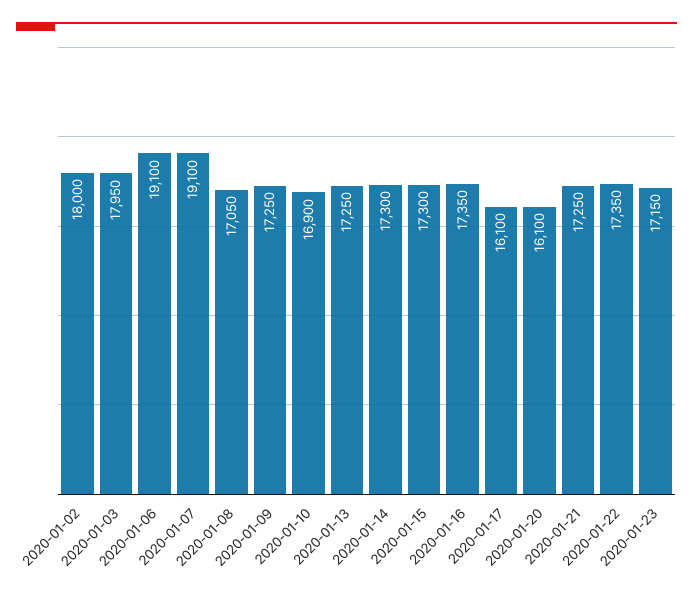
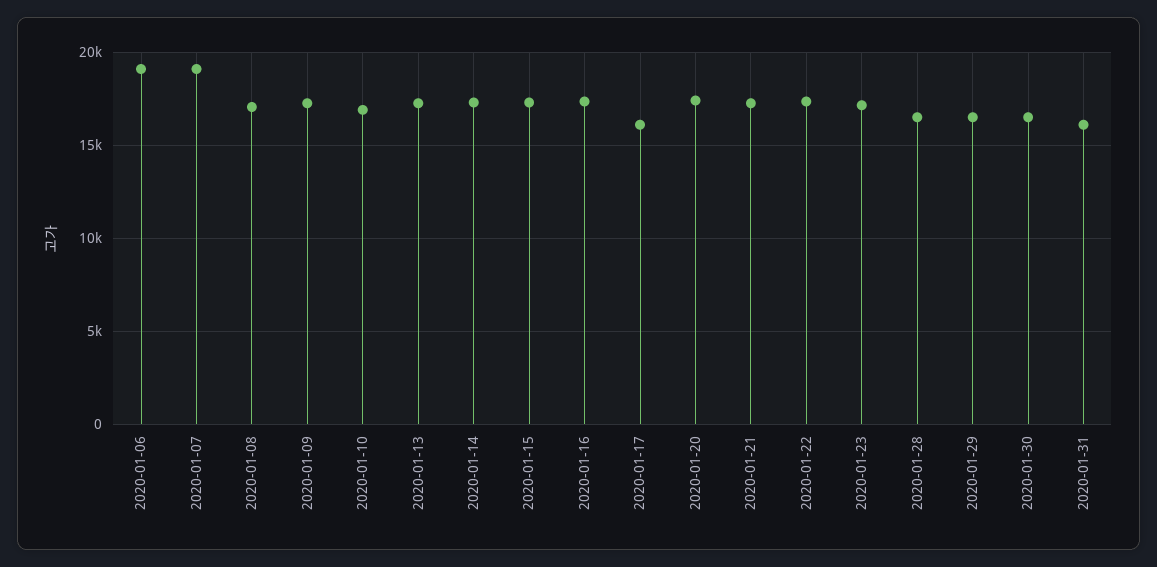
2020-01-02: 18000 -> none
2020-01-03: 17950 -> none
2020-01-20: 16100 -> 17500
2020-01-28: none -> 16500
2020-01-29: none -> 16500
2020-01-30: none -> 16500
2020-01-31: none -> 16000

